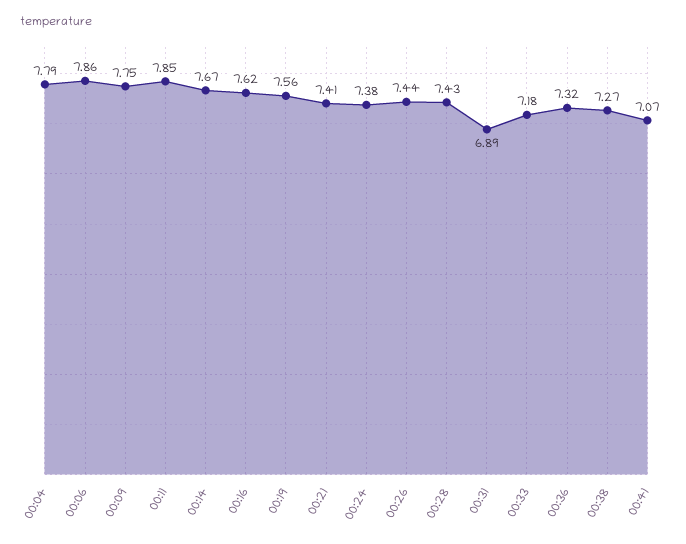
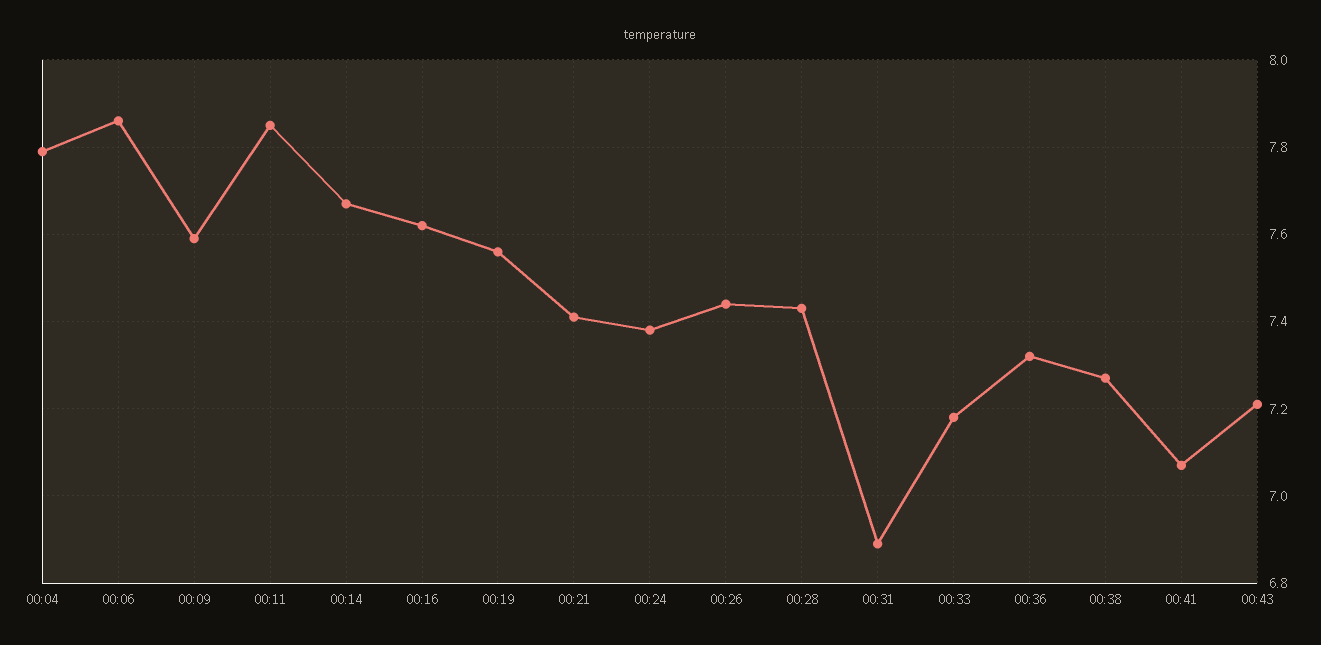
00:09: 7.75 -> 7.6
00:43: none -> 7.2

